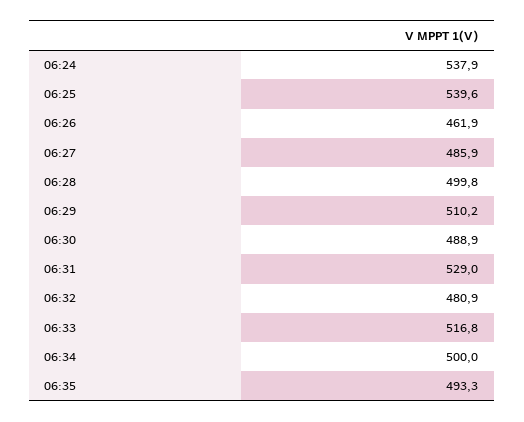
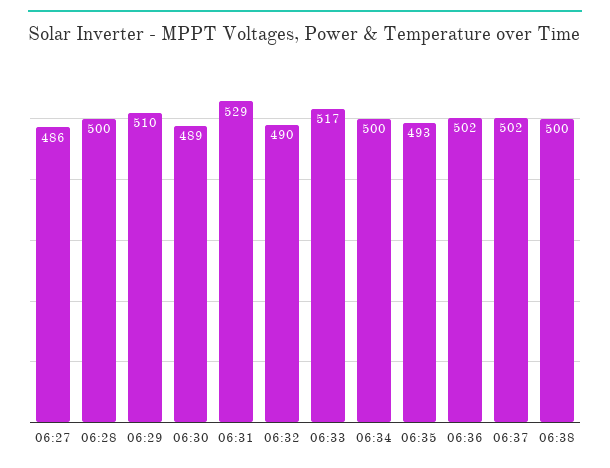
06:24: 537.9 -> none
06:25: 539.6 -> none
06:26: 461.9 -> none
06:32: 480.9 -> 490
06:36: none -> 502
06:37: none -> 502
06:38: none -> 500

